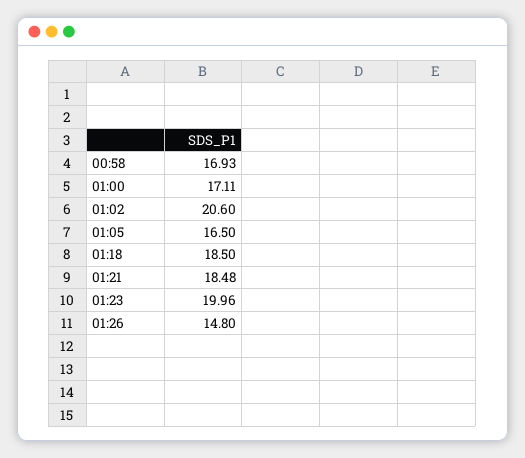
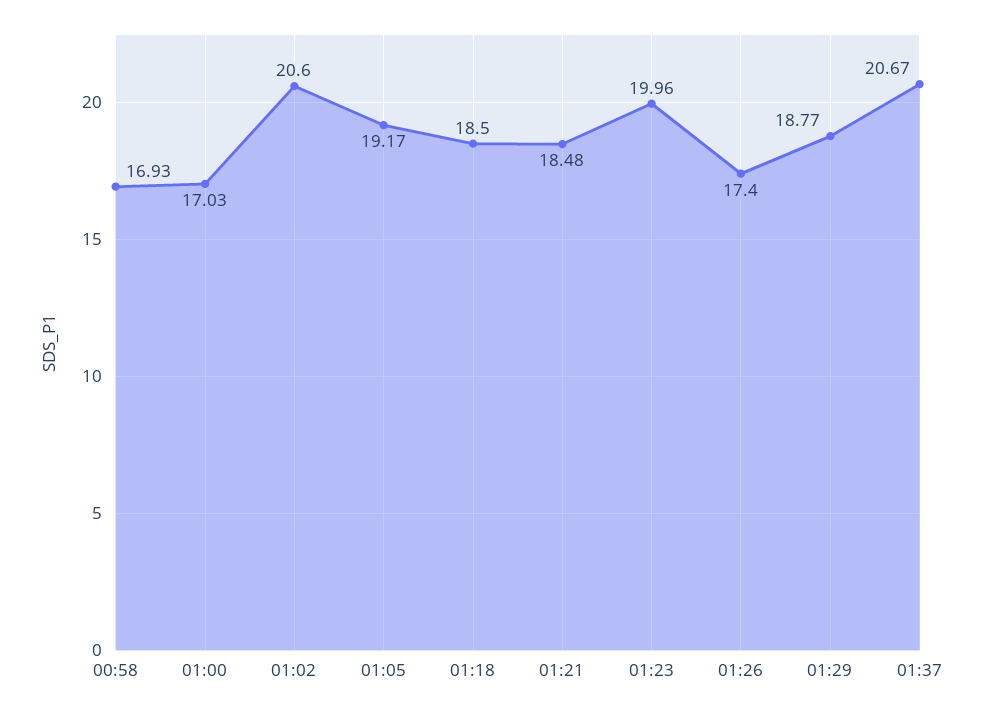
01:00: 17.11 -> 17.03
01:05: 16.5 -> 19.17
01:26: 14.8 -> 17.4
01:29: none -> 18.77
01:37: none -> 20.67

